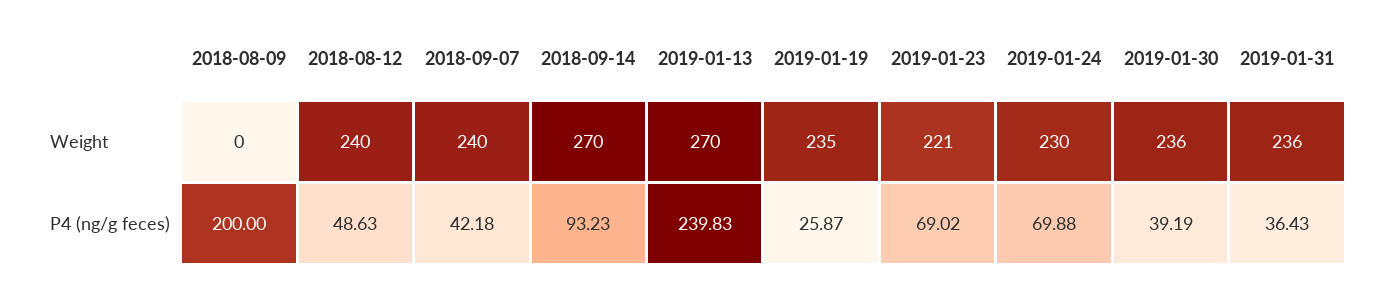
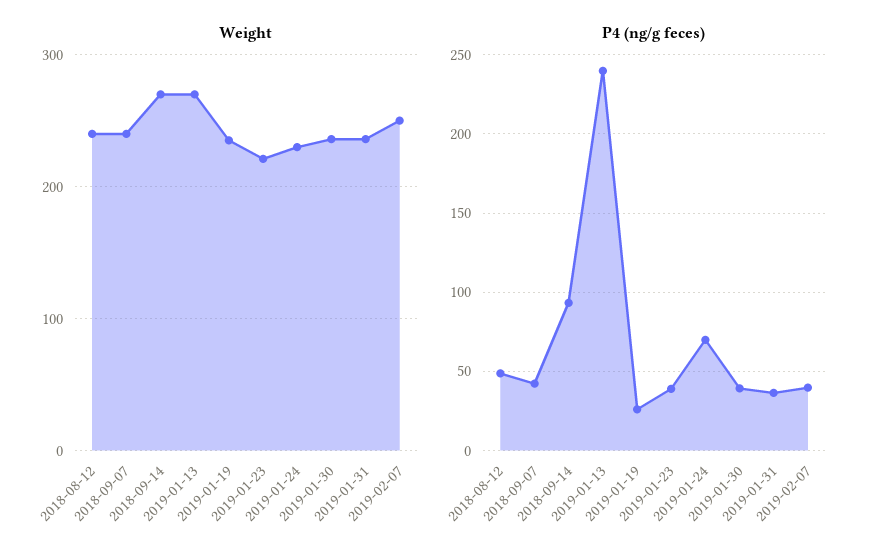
Weight, 2018-08-09: 0 -> none
P4 (ng/g feces), 2018-08-09: 200 -> none
P4 (ng/g feces), 2019-01-23: 69.02 -> 40
Weight, 2019-02-07: none -> 250
P4 (ng/g feces), 2019-02-07: none -> 40

